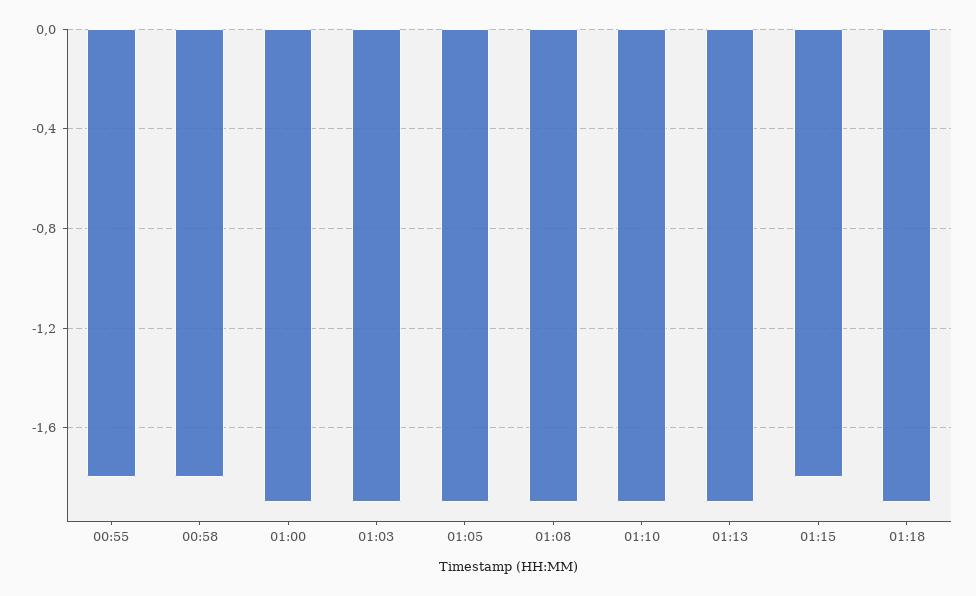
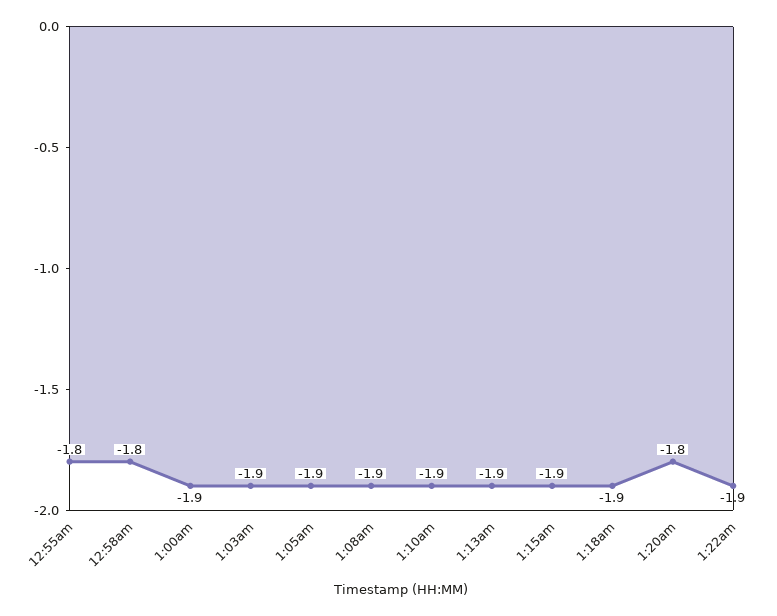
01:15: -1.8 -> -1.9
1:20am: none -> -1.8
1:22am: none -> -1.9

